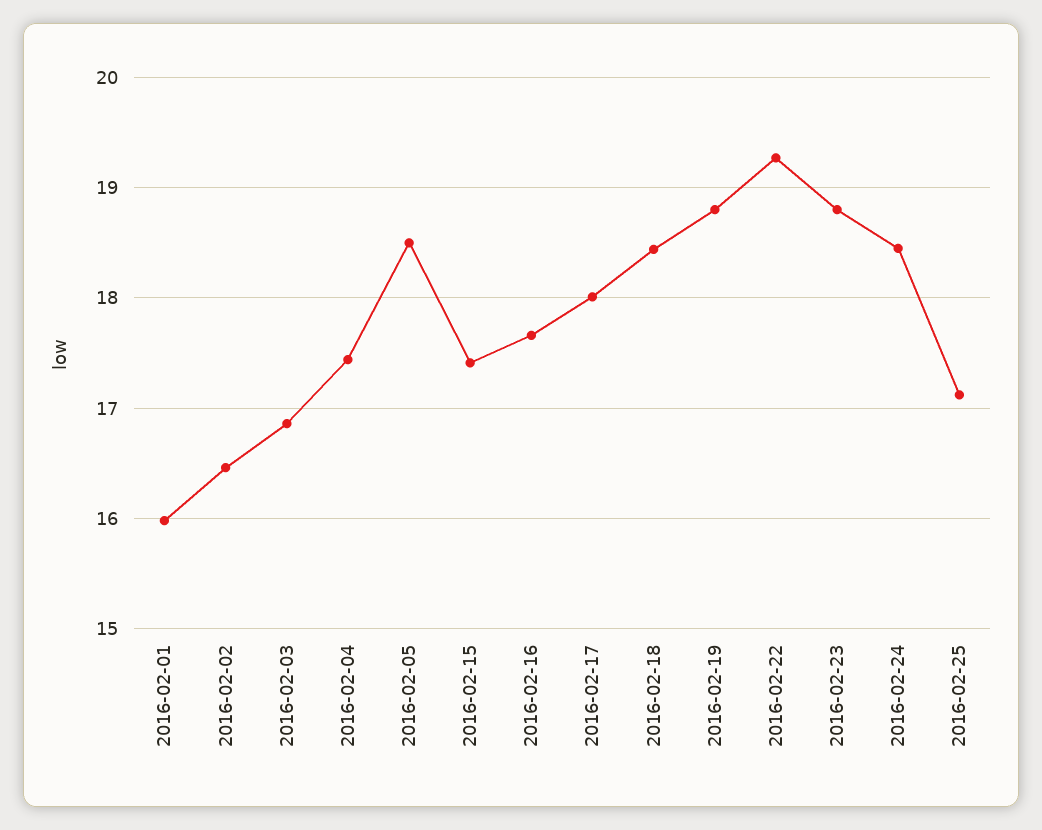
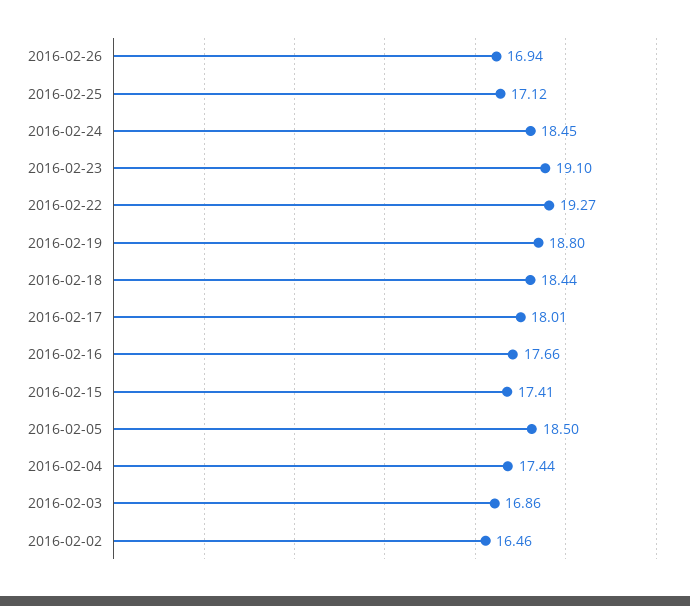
2016-02-01: 16 -> none
2016-02-23: 18.8 -> 19.1
2016-02-26: none -> 16.94

